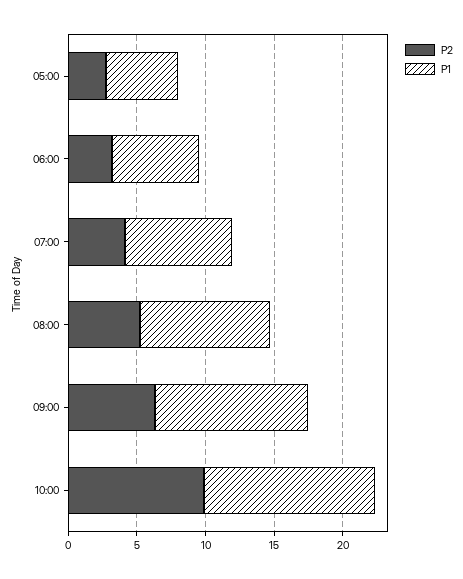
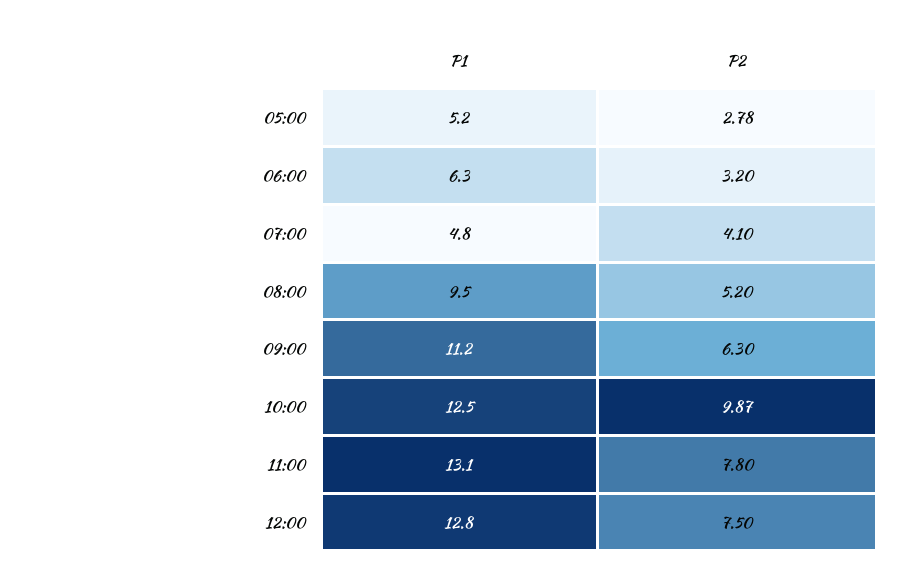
P1, 07:00: 8 -> 4.8
P1, 11:00: none -> 13.1
P2, 11:00: none -> 7.8
P1, 12:00: none -> 12.8
P2, 12:00: none -> 7.5

